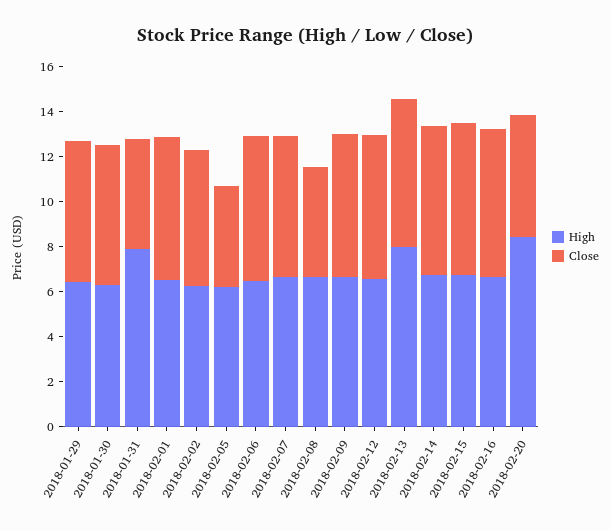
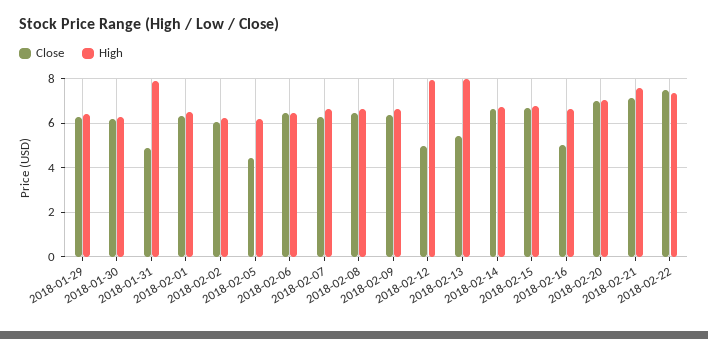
Close, 2018-02-08: 5 -> 6.5
High, 2018-02-12: 6.5 -> 8
Close, 2018-02-12: 6.5 -> 5
Close, 2018-02-13: 6.5 -> 5.5
Close, 2018-02-16: 6.5 -> 5
High, 2018-02-20: 8.5 -> 7
Close, 2018-02-20: 5.5 -> 7
Close, 2018-02-21: none -> 7
High, 2018-02-21: none -> 7.5
Close, 2018-02-22: none -> 7.5
High, 2018-02-22: none -> 7.5

